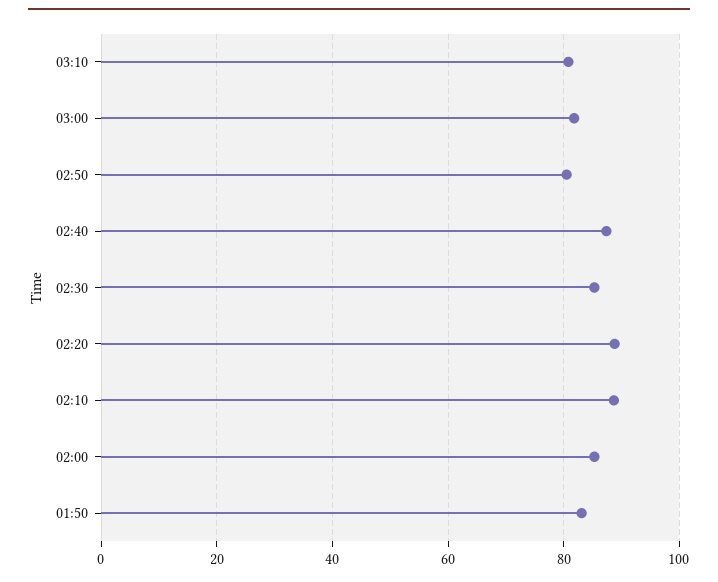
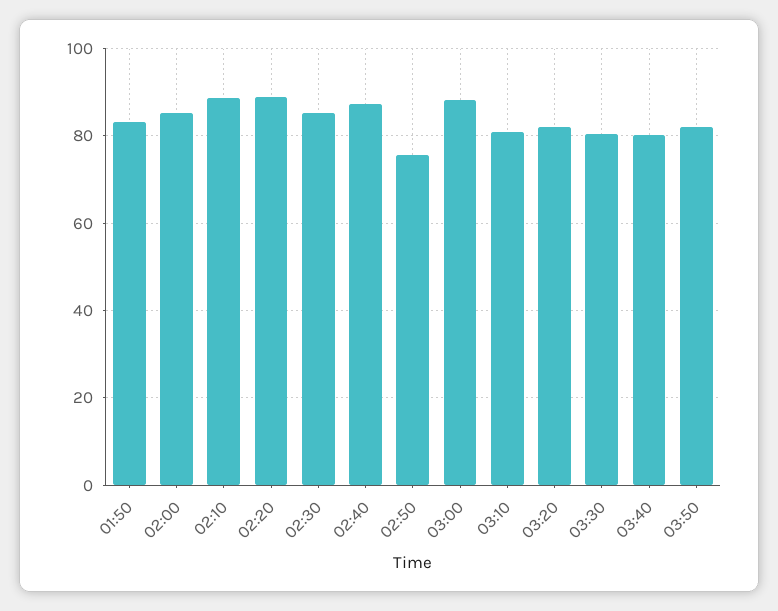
03:00: 82 -> 88
02:50: 80 -> 76
03:20: none -> 82
03:30: none -> 80
03:40: none -> 80
03:50: none -> 82

